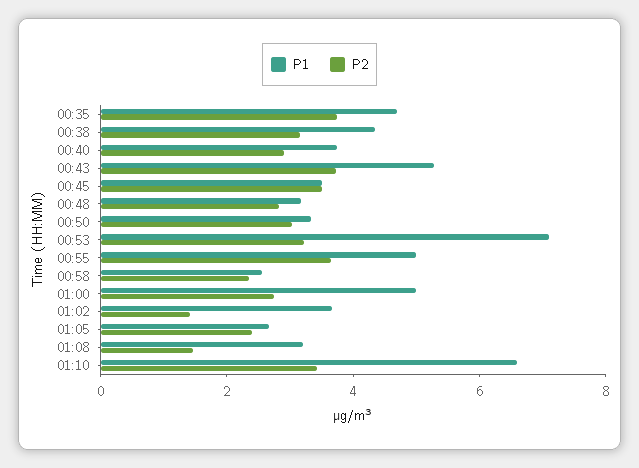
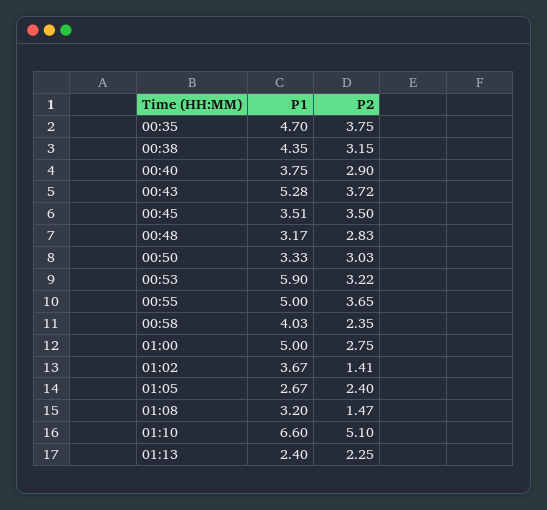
P1, 00:53: 7 -> 5.9
P1, 00:58: 2.5 -> 4.03
P2, 01:10: 3.5 -> 5.1
P1, 01:13: none -> 2.4
P2, 01:13: none -> 2.25

